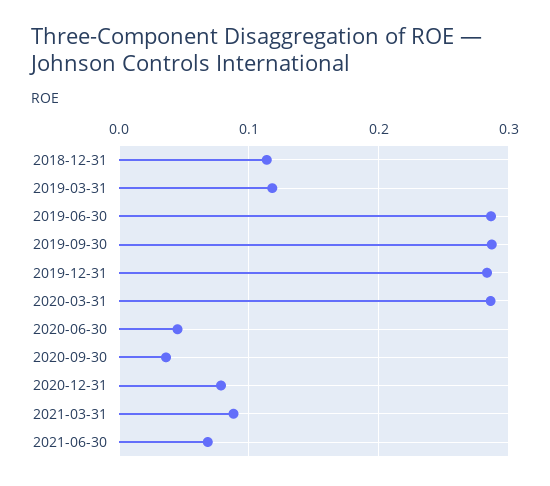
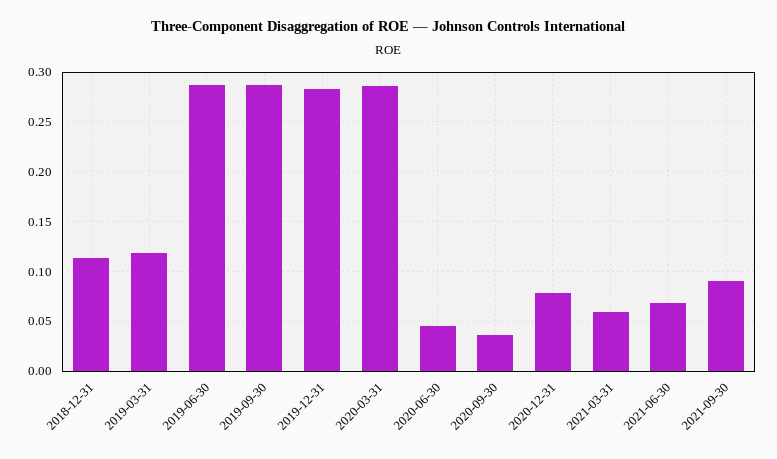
2021-03-31: 0.09 -> 0.06
2021-09-30: none -> 0.09

